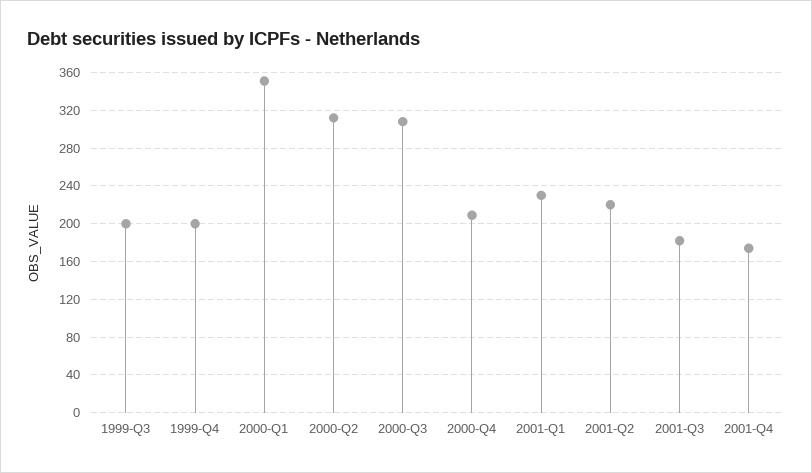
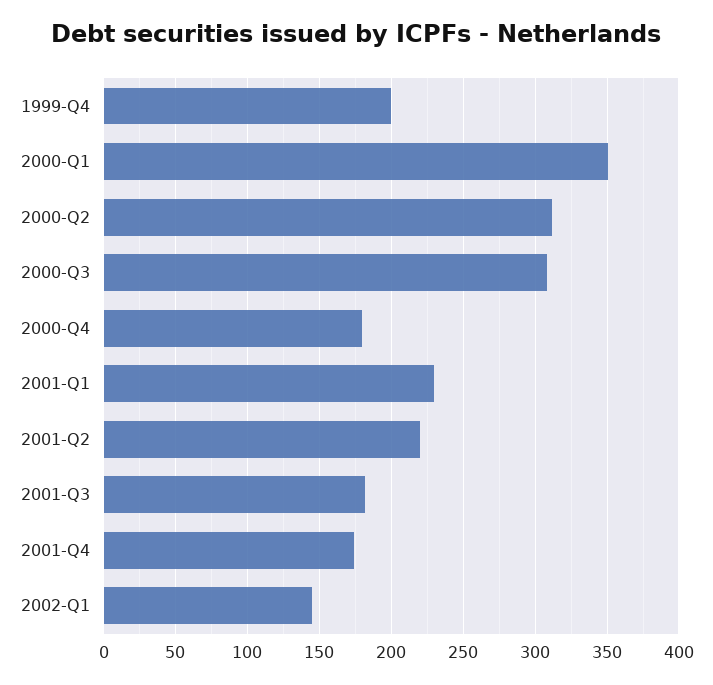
1999-Q3: 200 -> none
2000-Q4: 210 -> 180
2002-Q1: none -> 145

